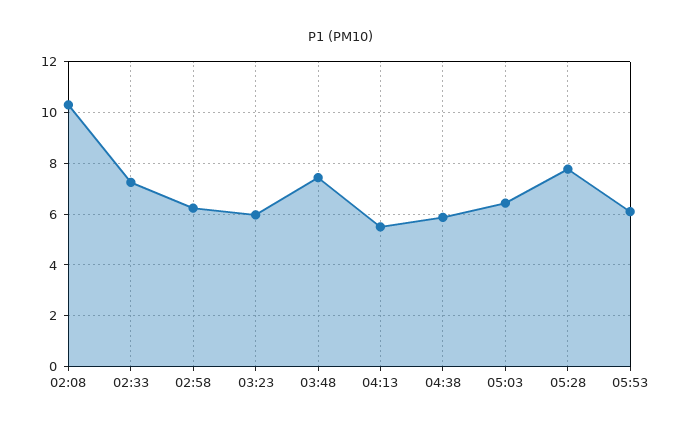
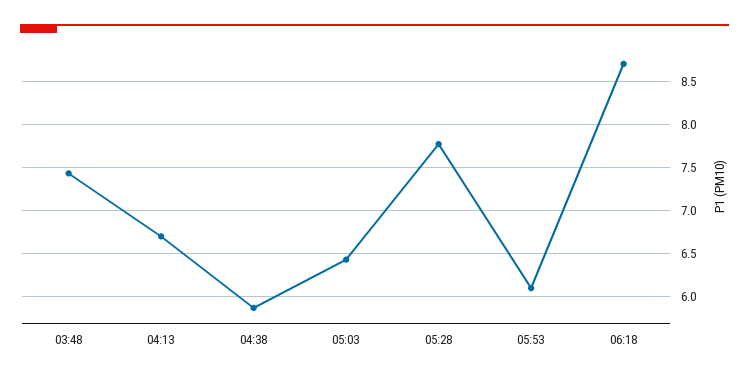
02:08: 10.25 -> none
02:33: 7.25 -> none
02:58: 6.25 -> none
03:23: 6 -> none
04:13: 5.5 -> 6.7
06:18: none -> 8.7

